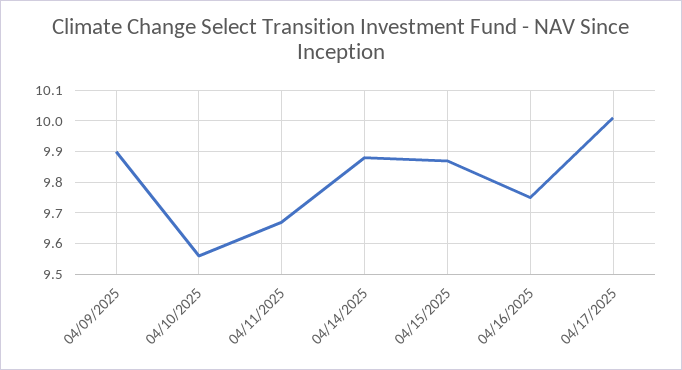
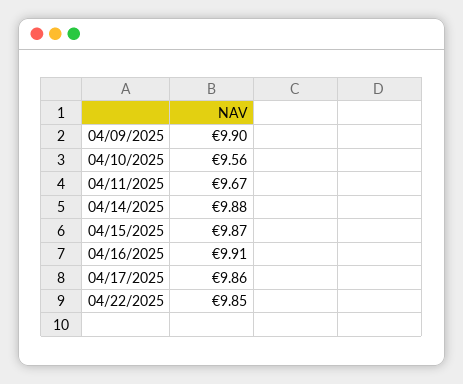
04/16/2025: 9.75 -> 9.91
04/17/2025: 10 -> 9.86
04/22/2025: none -> 9.85

